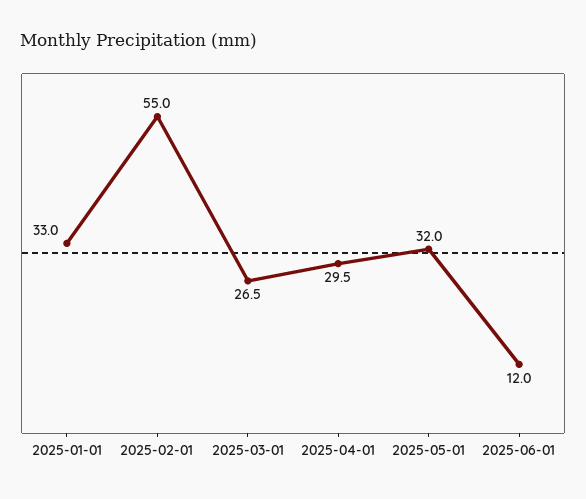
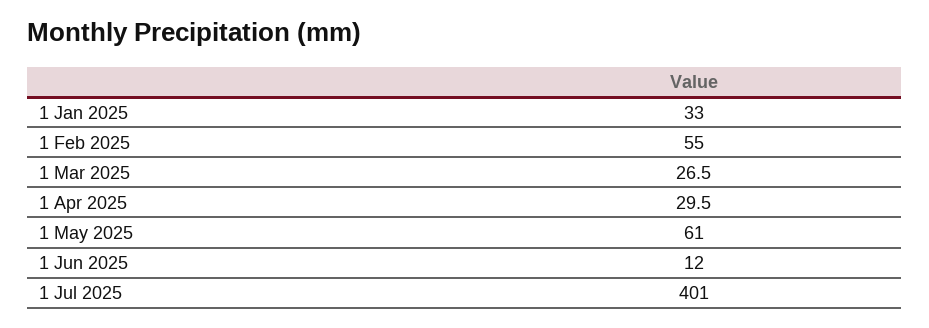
2025-05-01: 32 -> 61
1 Jul 2025: none -> 401

